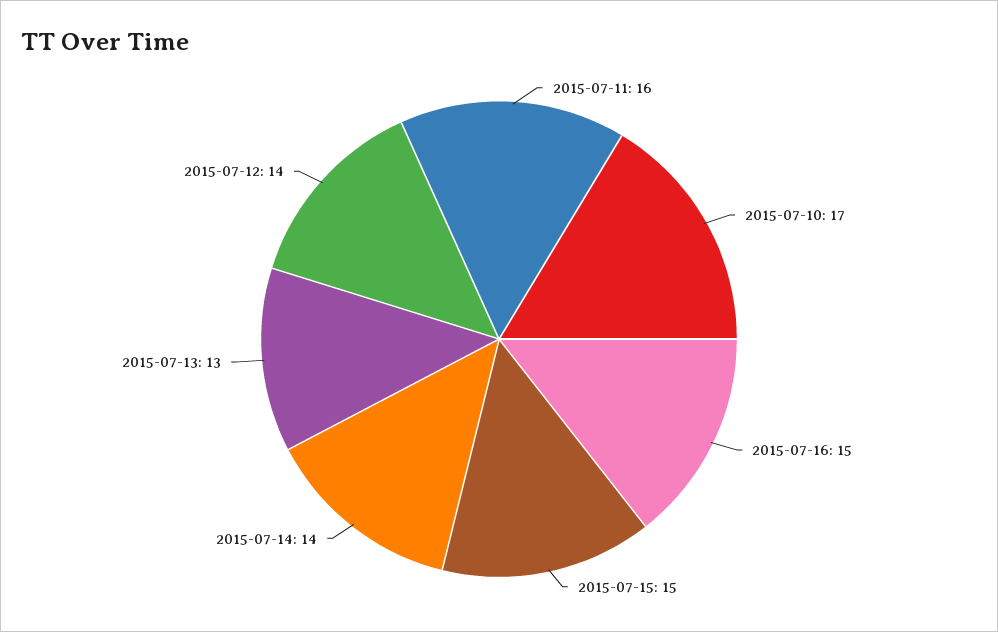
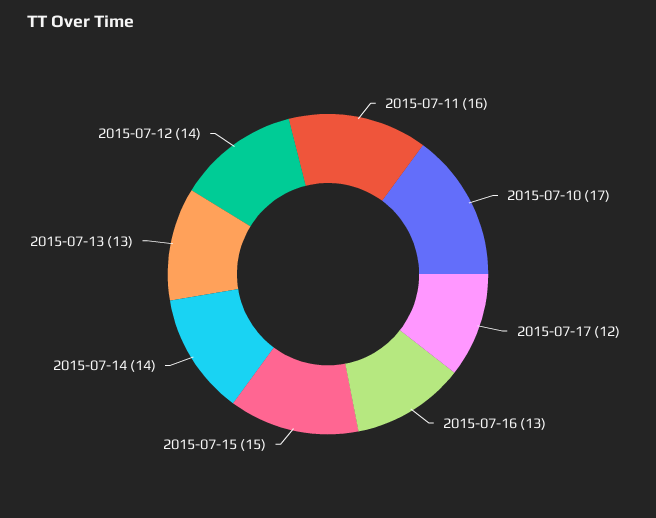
2015-07-16: 15 -> 13
2015-07-17: none -> 12

